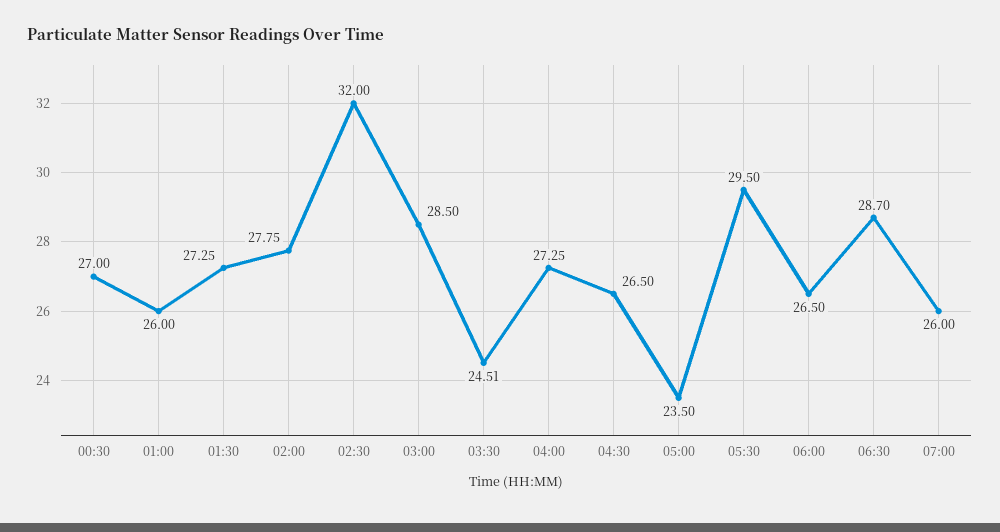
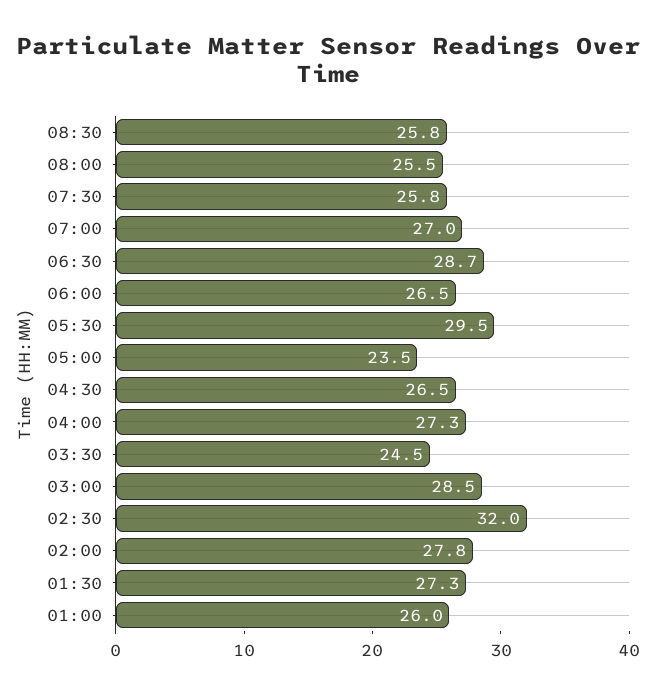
00:30: 27 -> none
07:00: 26 -> 27
08:30: none -> 25.8
08:00: none -> 25.5
07:30: none -> 25.8

